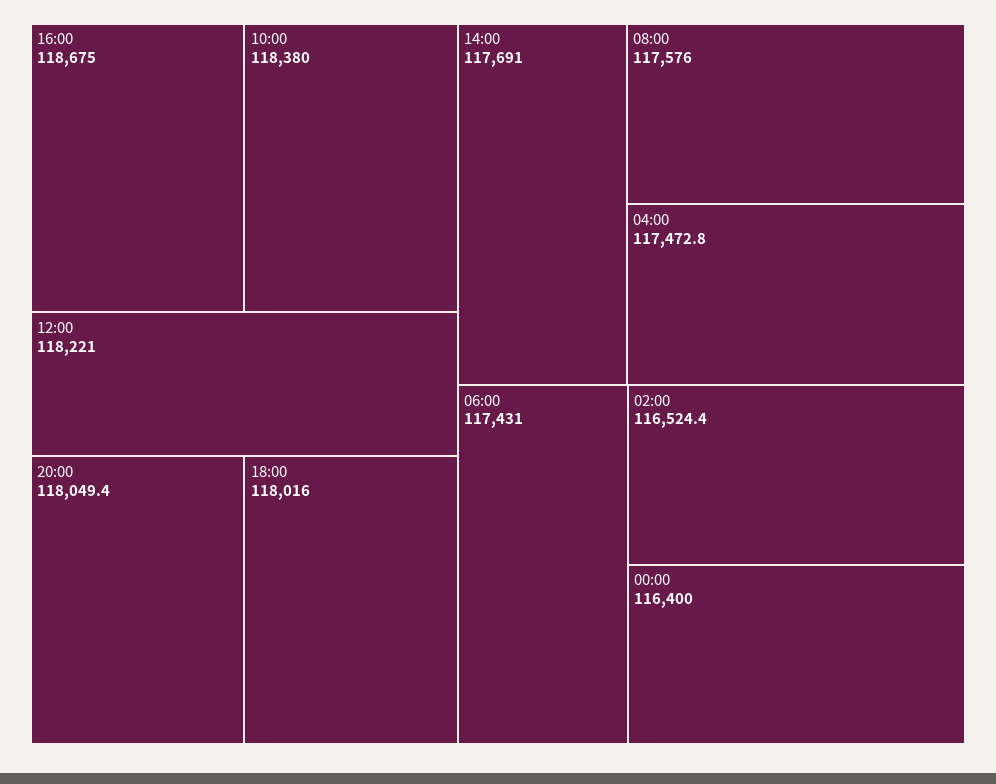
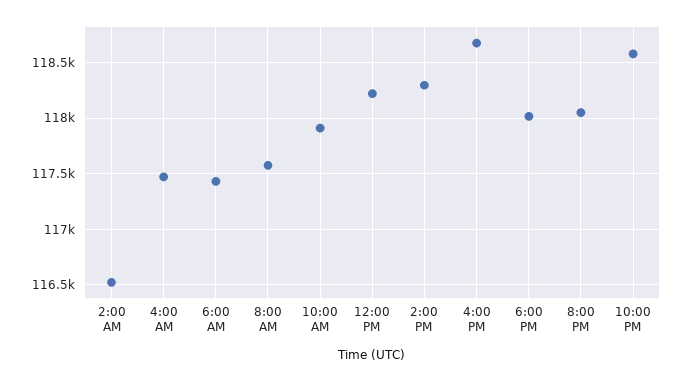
10:00: 118380 -> 117900
14:00: 117691 -> 118300
00:00: 116400 -> none
10:00 PM: none -> 118600

